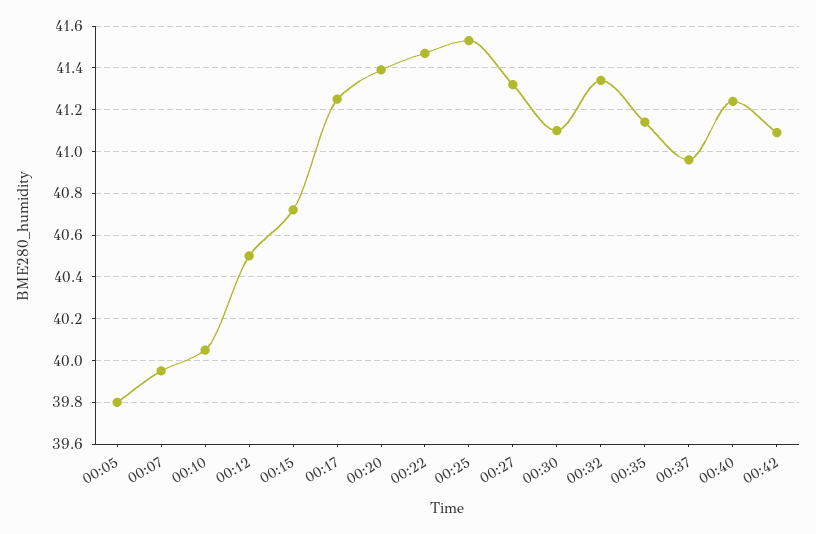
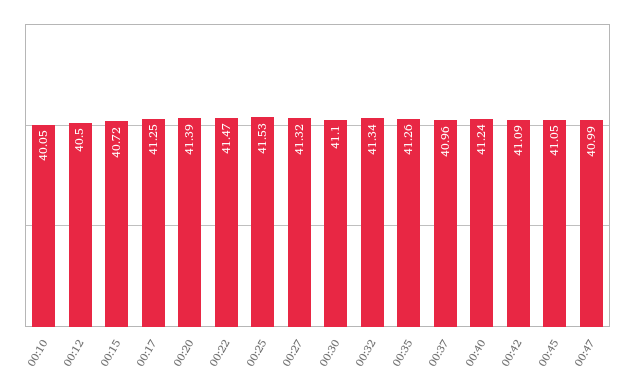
00:05: 39.8 -> none
00:07: 39.95 -> none
00:35: 41.15 -> 41.26
00:45: none -> 41.05
00:47: none -> 40.99

